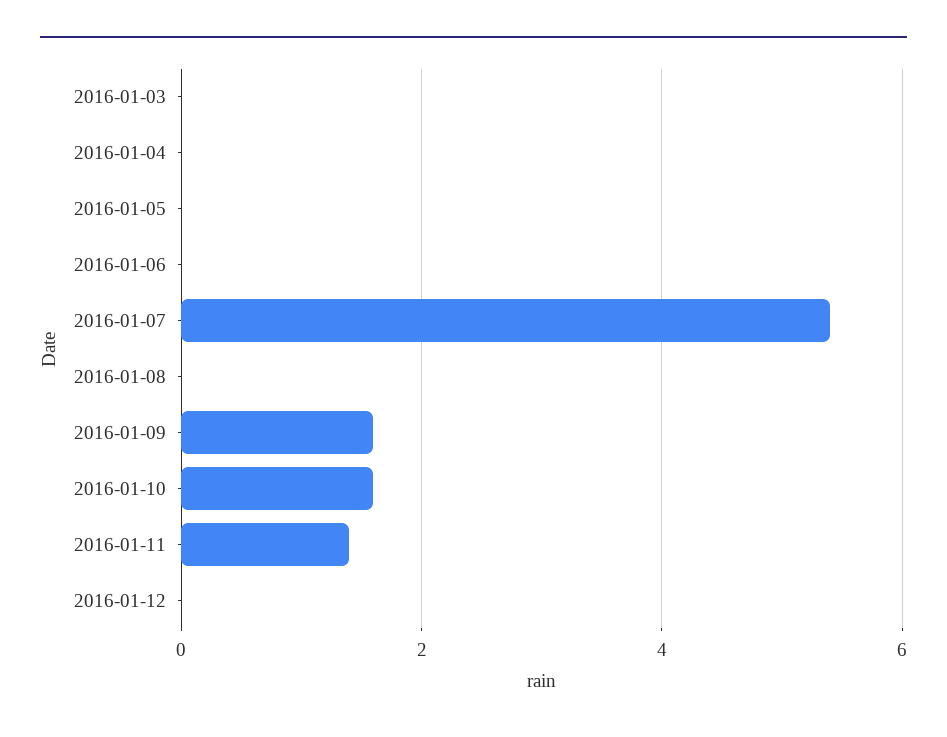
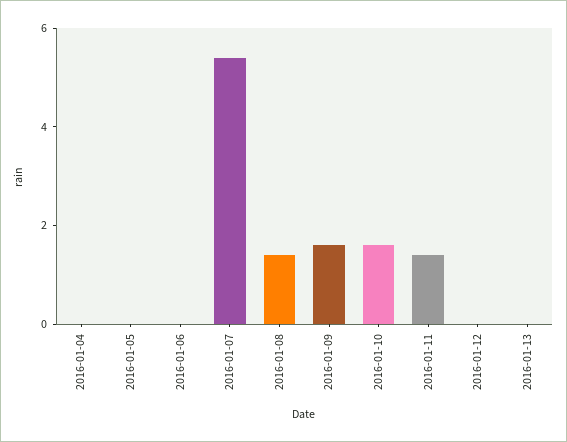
2016-01-03: 0 -> none
2016-01-08: 0 -> 1.5
2016-01-13: none -> 0

